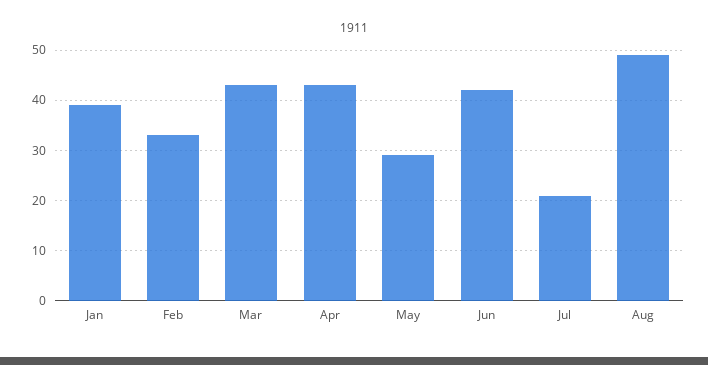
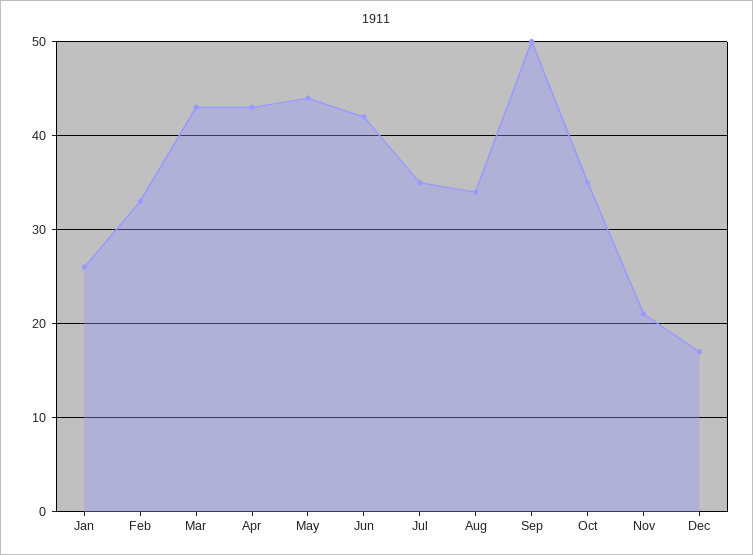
Jan: 40 -> 26
May: 30 -> 44
Jul: 20 -> 35
Aug: 50 -> 34
Sep: none -> 50
Oct: none -> 35
Nov: none -> 21
Dec: none -> 17

